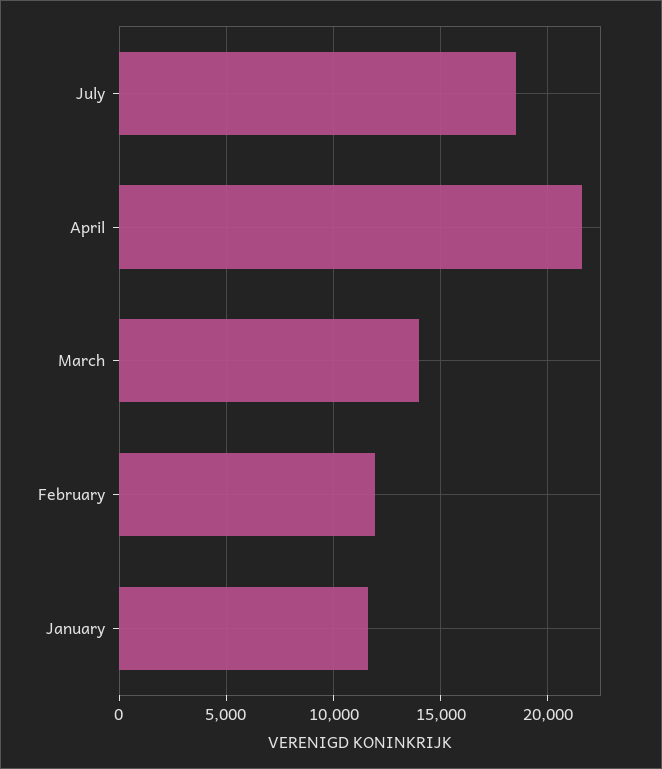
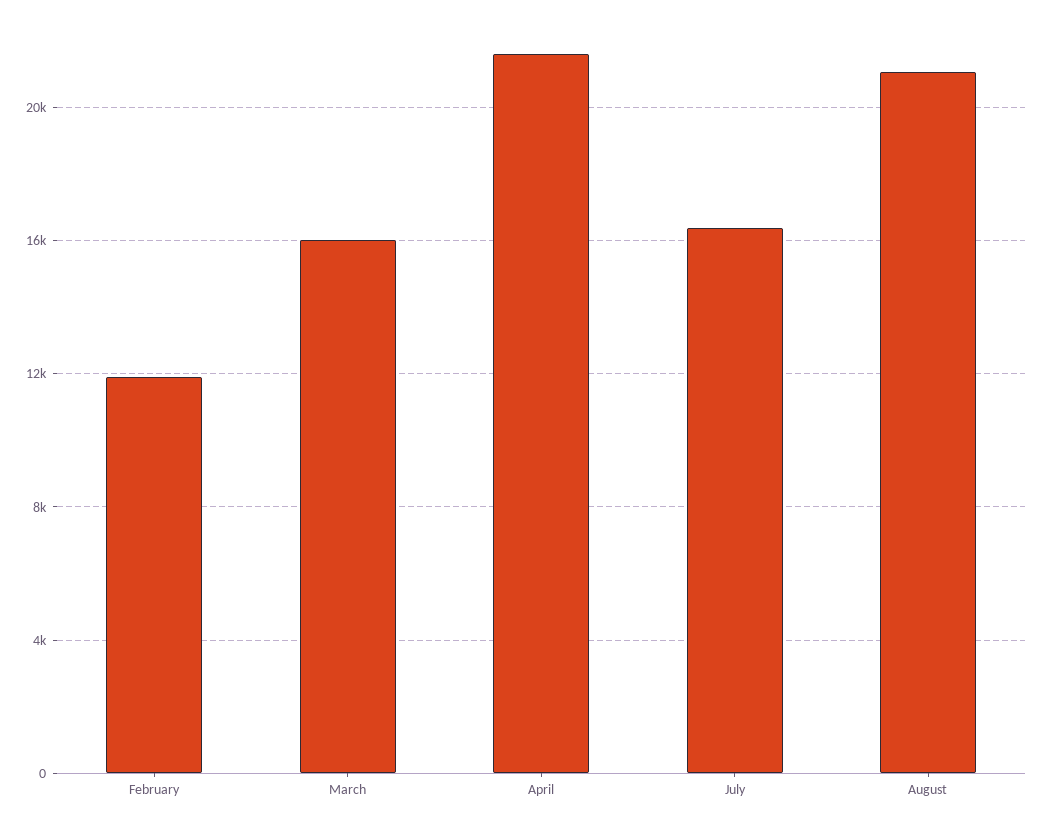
July: 18500 -> 16500
March: 14000 -> 16000
January: 11500 -> none
August: none -> 21000

